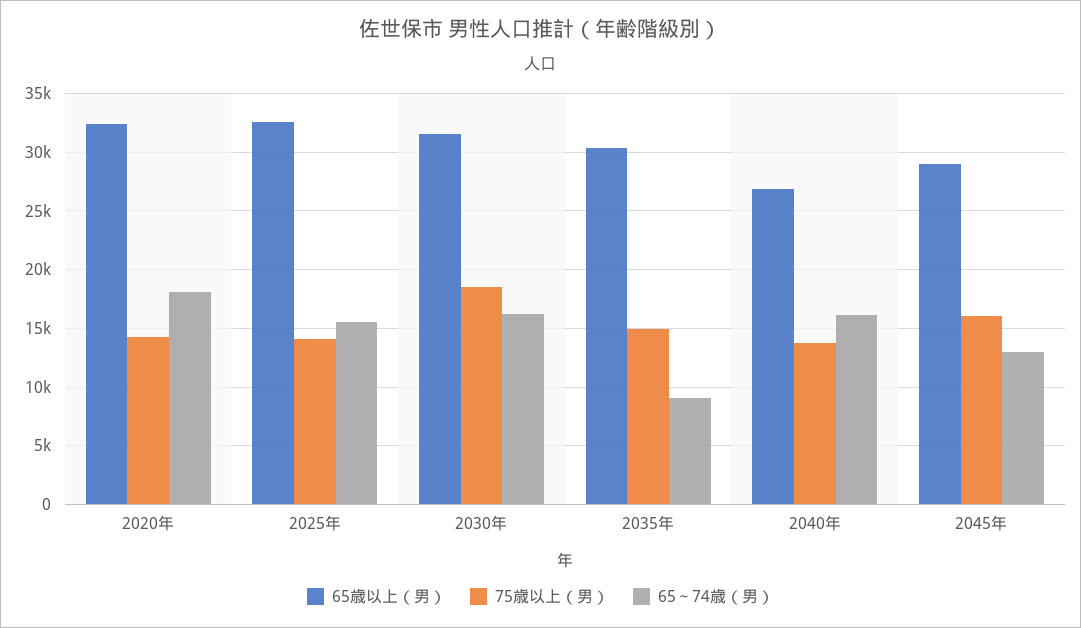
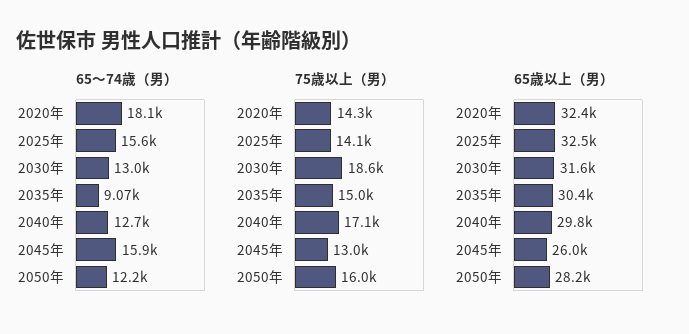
65～74歳（男）, 2030年: 16000 -> 13000
65歳以上（男）, 2040年: 27000 -> 29800
75歳以上（男）, 2040年: 14000 -> 17100
65～74歳（男）, 2040年: 16000 -> 12700
65歳以上（男）, 2045年: 29000 -> 26000
75歳以上（男）, 2045年: 16000 -> 13000
65～74歳（男）, 2045年: 13000 -> 15900
65～74歳（男）, 2050年: none -> 12200
75歳以上（男）, 2050年: none -> 16000
65歳以上（男）, 2050年: none -> 28200

